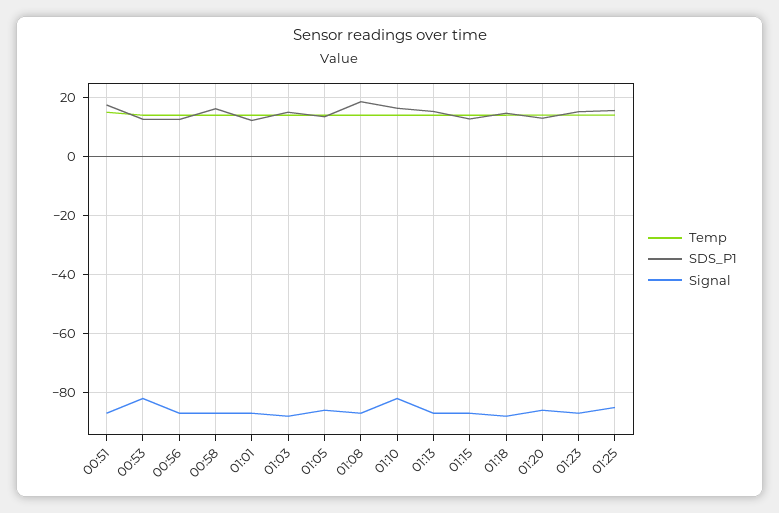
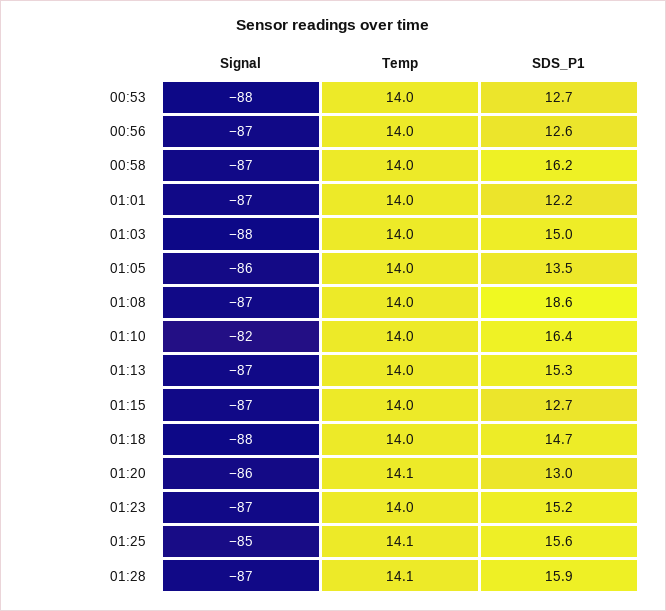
Temp, 00:51: 15 -> none
SDS_P1, 00:51: 17.5 -> none
Signal, 00:51: -87.5 -> none
Signal, 00:53: -82.5 -> -88
Signal, 01:28: none -> -87
Temp, 01:28: none -> 14.1
SDS_P1, 01:28: none -> 15.9

